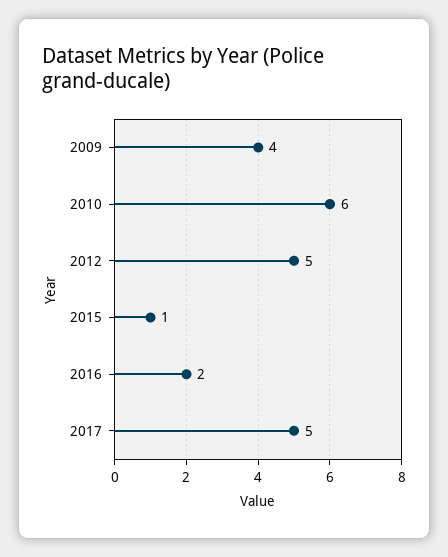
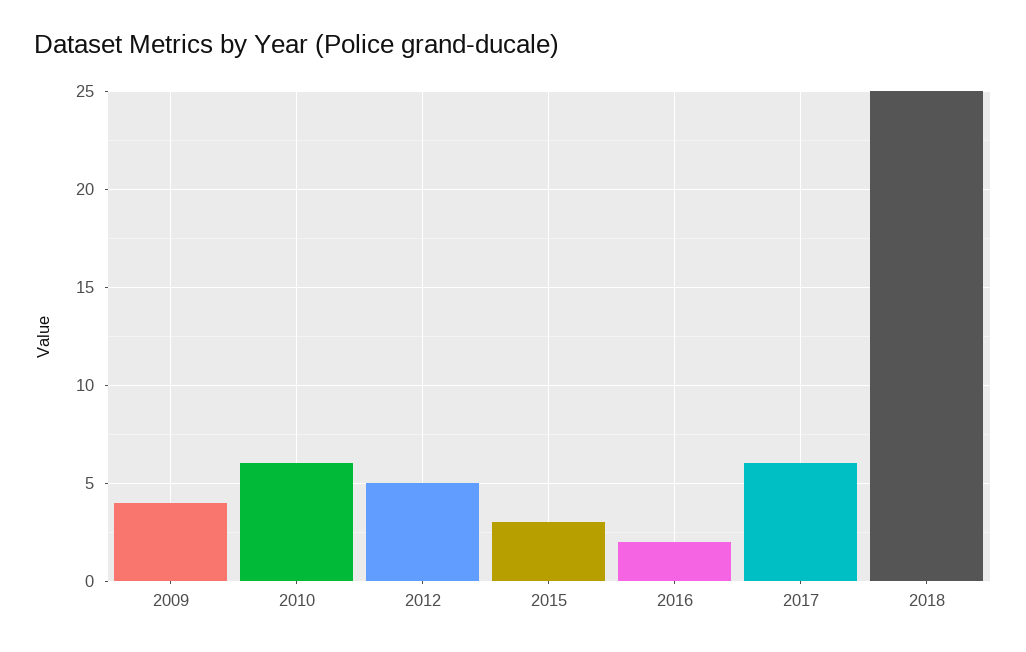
2015: 1 -> 3
2017: 5 -> 6
2018: none -> 25

